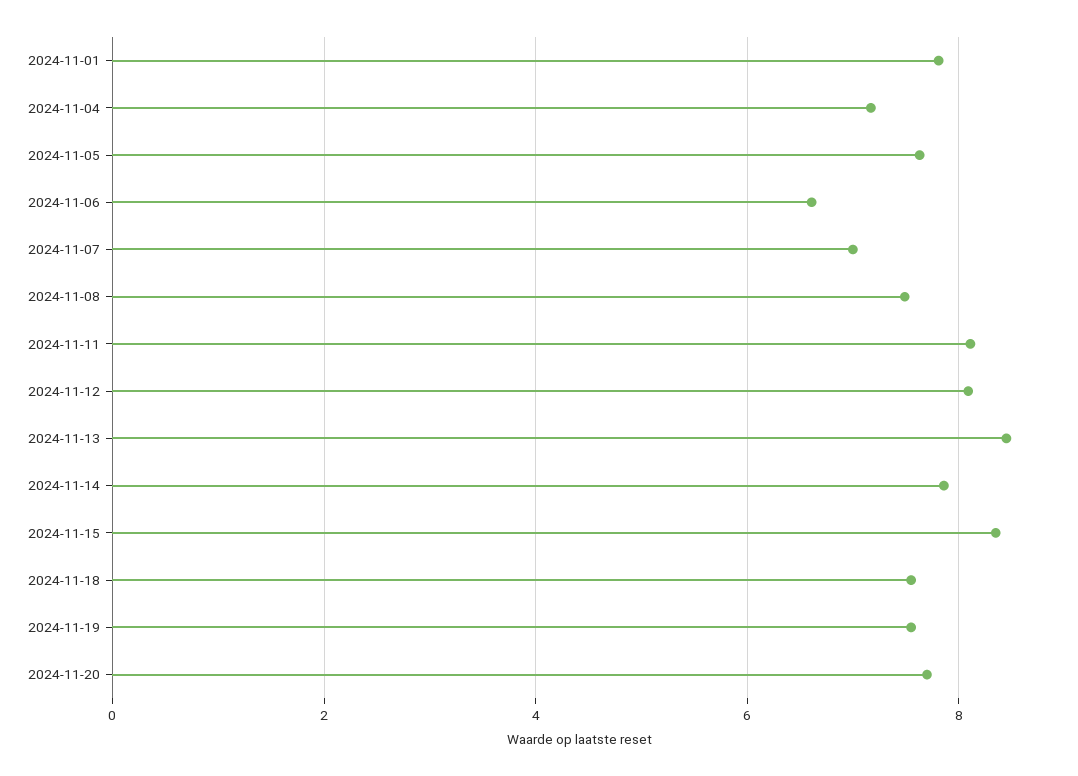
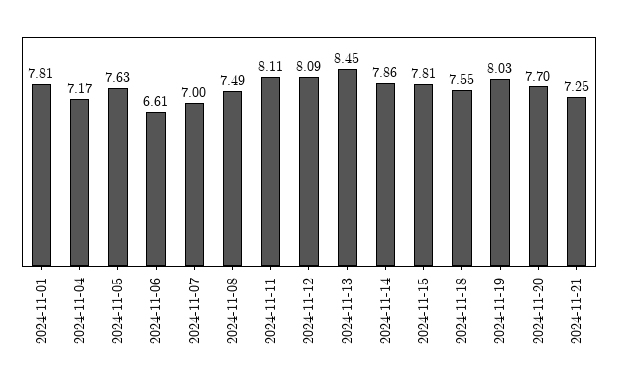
2024-11-15: 8.4 -> 7.81
2024-11-19: 7.6 -> 8.03
2024-11-21: none -> 7.25

